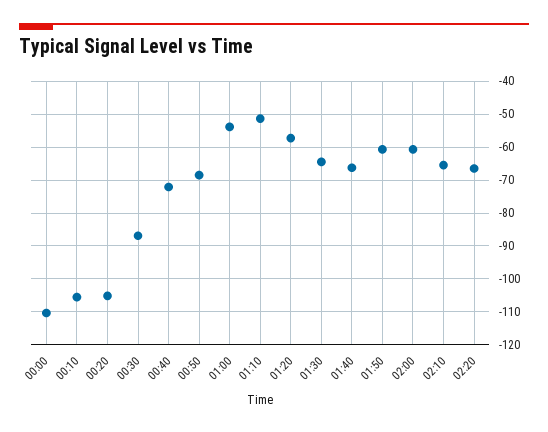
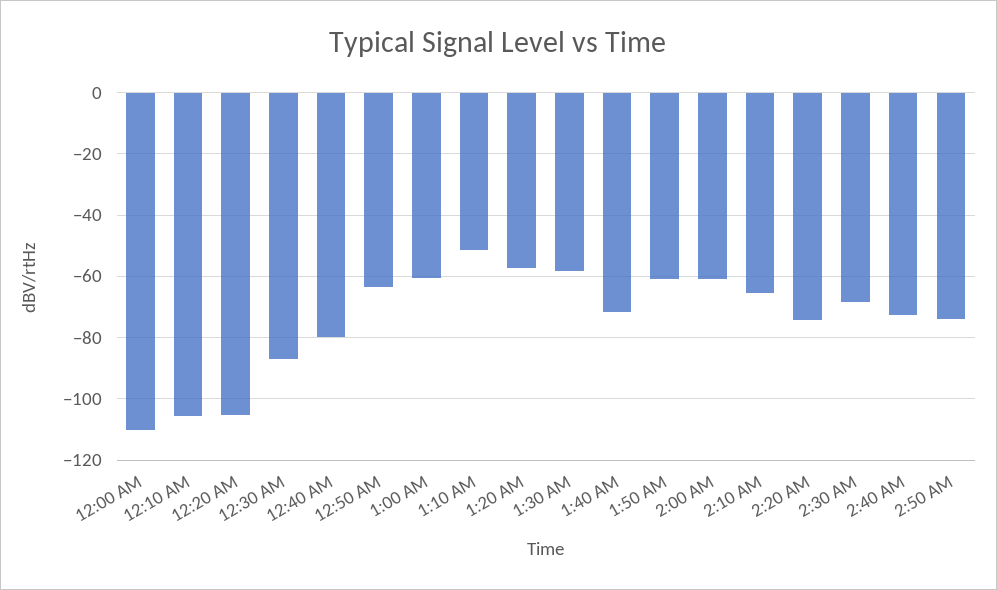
00:40: -72 -> -80
00:50: -68 -> -64
01:00: -54 -> -60
01:30: -64 -> -58
01:40: -66 -> -72
02:20: -66 -> -74
2:30 AM: none -> -68
2:40 AM: none -> -72
2:50 AM: none -> -74

